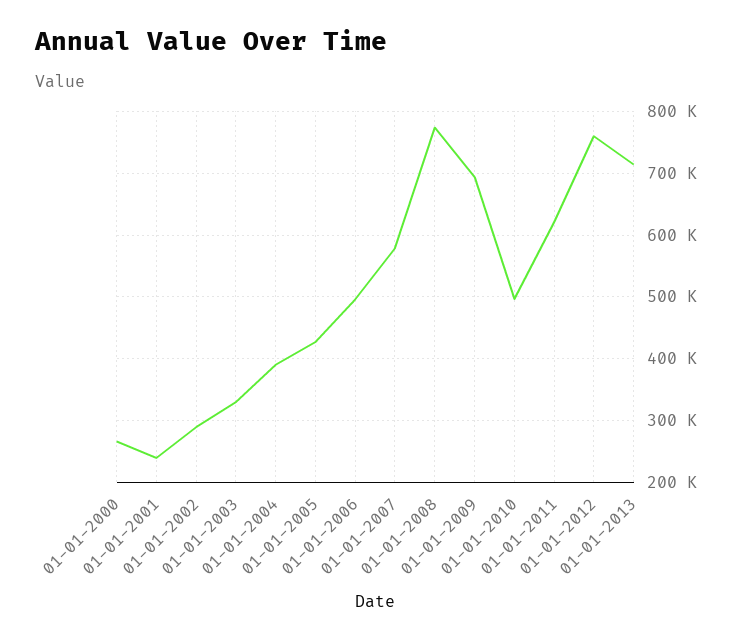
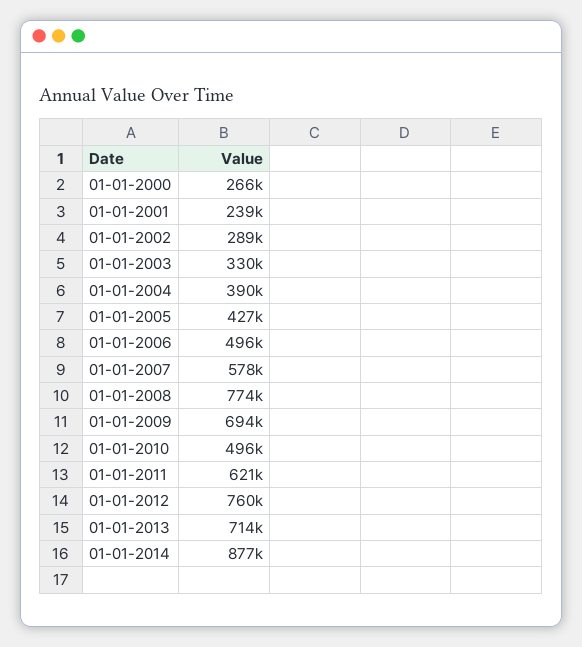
01-01-2014: none -> 877000

